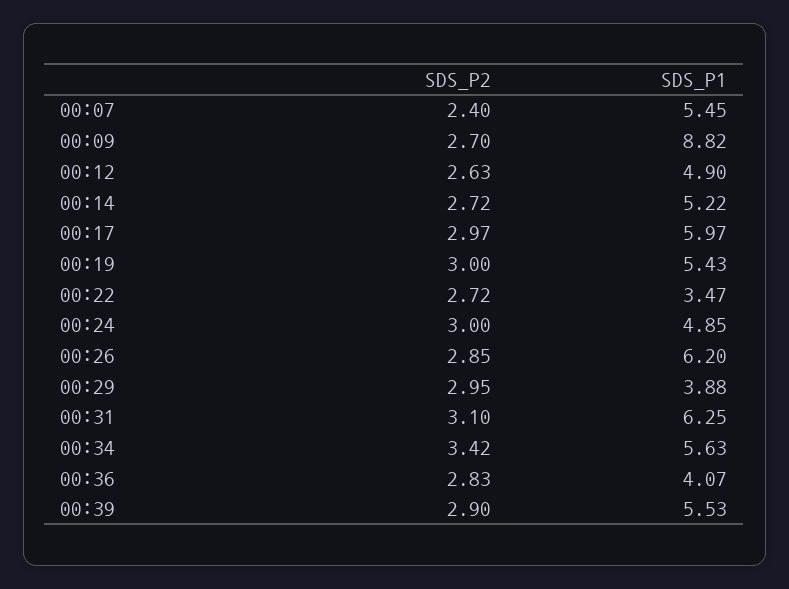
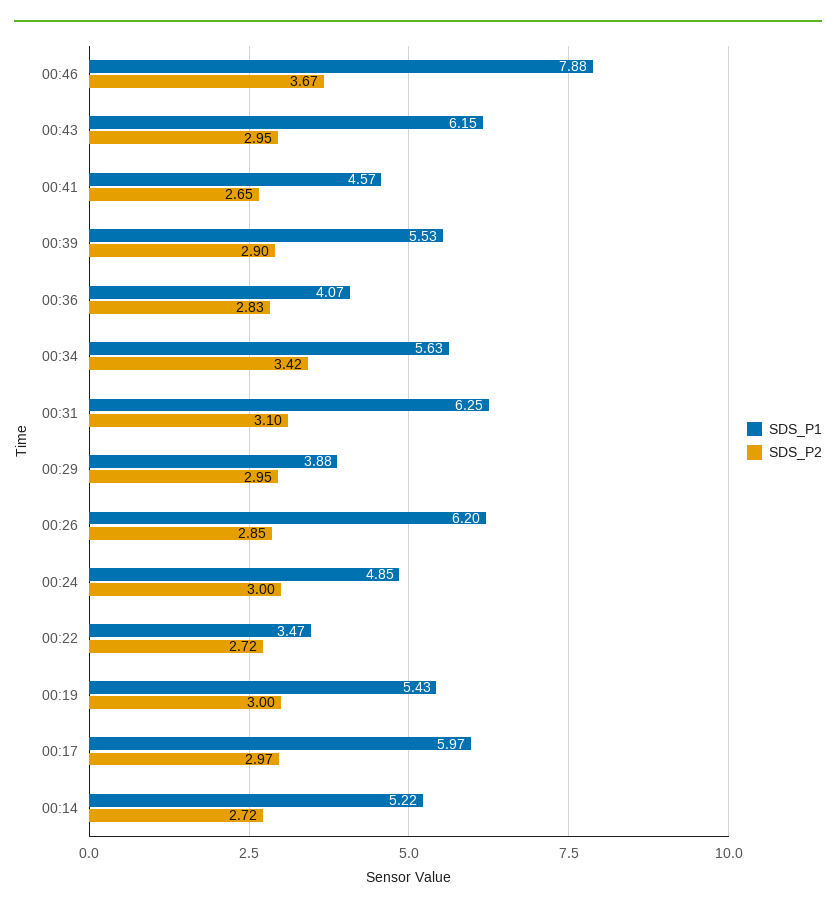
SDS_P2, 00:07: 2.4 -> none
SDS_P1, 00:07: 5.45 -> none
SDS_P2, 00:09: 2.7 -> none
SDS_P1, 00:09: 8.82 -> none
SDS_P2, 00:12: 2.63 -> none
SDS_P1, 00:12: 4.9 -> none
SDS_P1, 00:46: none -> 7.88
SDS_P2, 00:46: none -> 3.67
SDS_P1, 00:43: none -> 6.15
SDS_P2, 00:43: none -> 2.95
SDS_P1, 00:41: none -> 4.57
SDS_P2, 00:41: none -> 2.65

